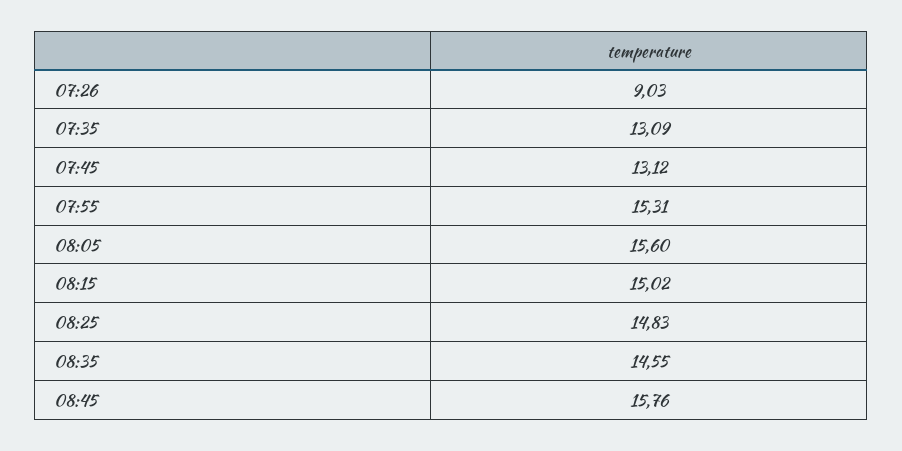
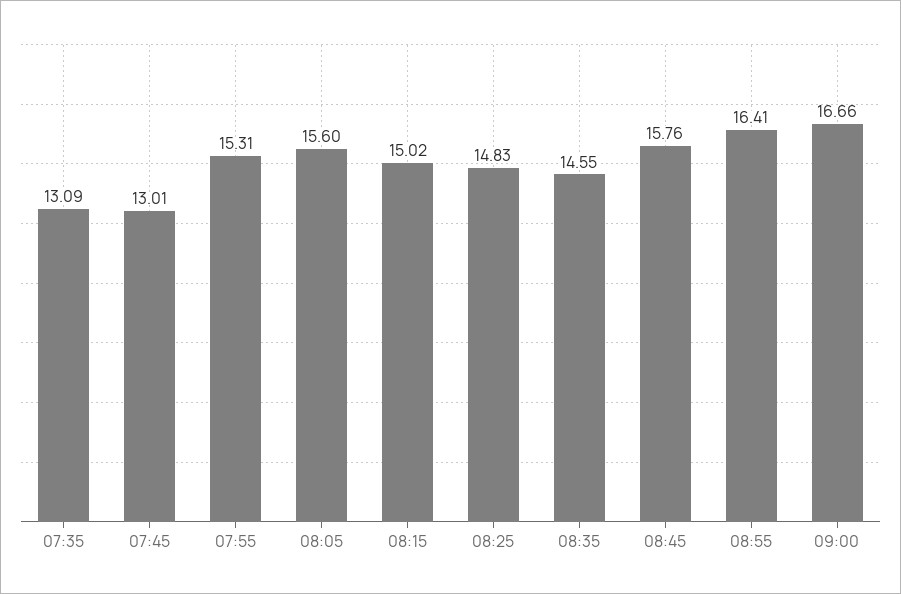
07:26: 9.03 -> none
07:45: 13.12 -> 13.01
08:55: none -> 16.41
09:00: none -> 16.66

